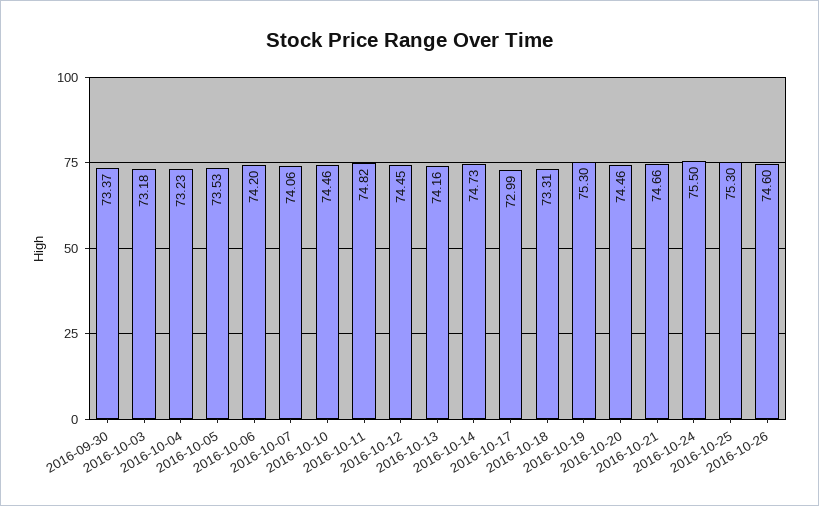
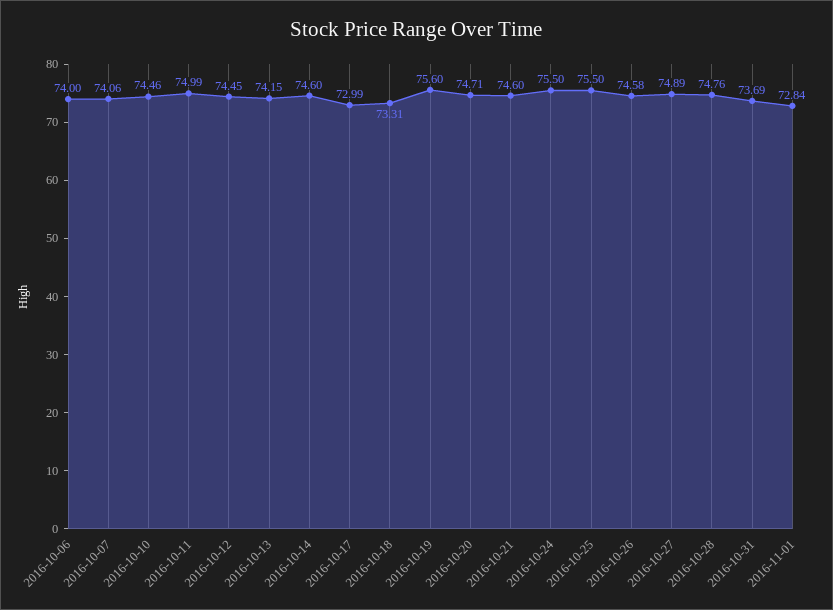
2016-09-30: 73.37 -> none
2016-10-03: 73.18 -> none
2016-10-04: 73.23 -> none
2016-10-05: 73.53 -> none
2016-10-06: 74.2 -> 74
2016-10-11: 74.82 -> 74.99
2016-10-13: 74.16 -> 74.15
2016-10-14: 74.73 -> 74.6
2016-10-19: 75.3 -> 75.6
2016-10-20: 74.46 -> 74.71
2016-10-21: 74.66 -> 74.6
2016-10-25: 75.3 -> 75.5
2016-10-26: 74.6 -> 74.58
2016-10-27: none -> 74.89
2016-10-28: none -> 74.76
2016-10-31: none -> 73.69
2016-11-01: none -> 72.84

